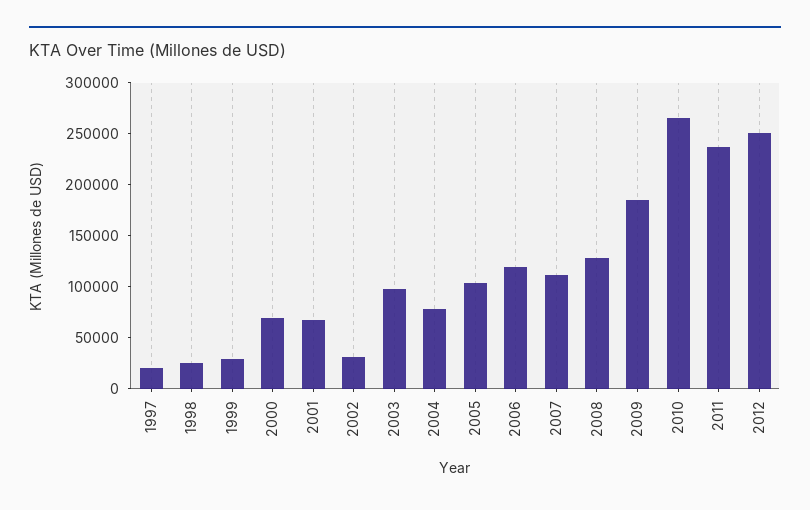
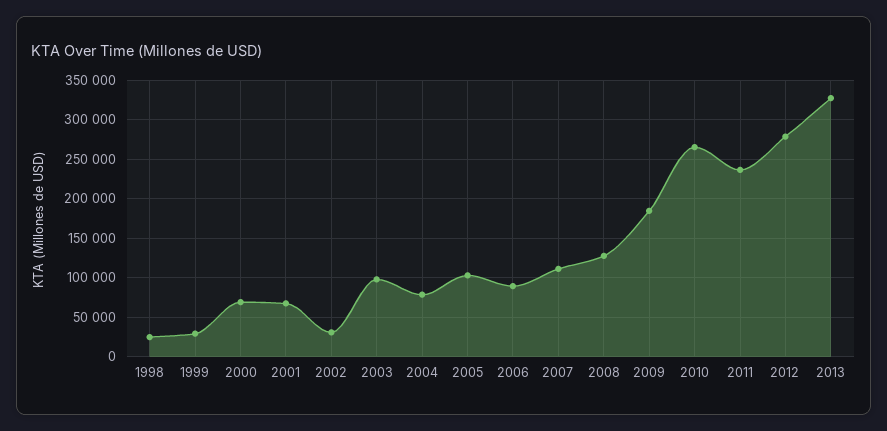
1997: 20000 -> none
2006: 120000 -> 90000
2012: 250000 -> 280000
2013: none -> 330000

